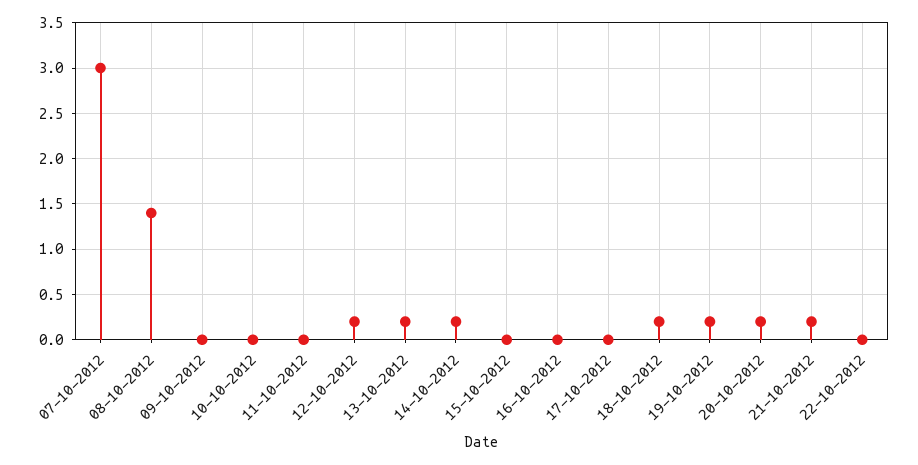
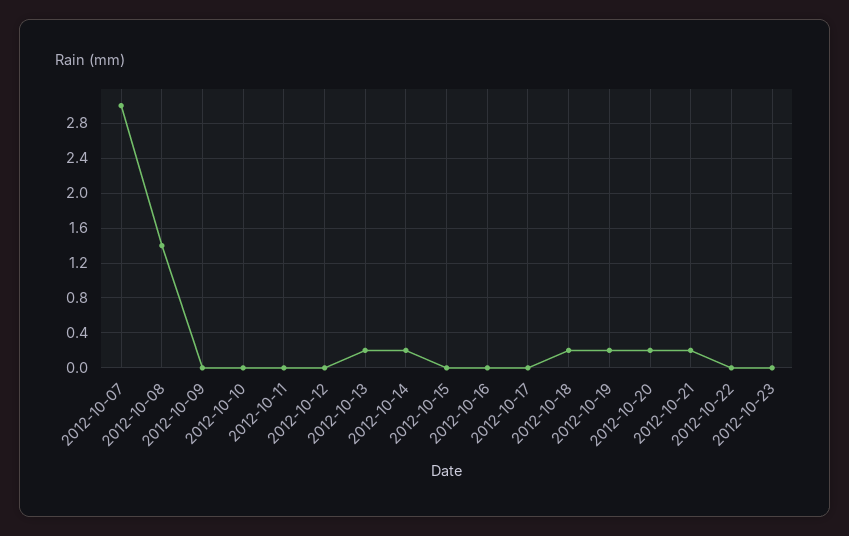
12-10-2012: 0.2 -> 0
2012-10-23: none -> 0

